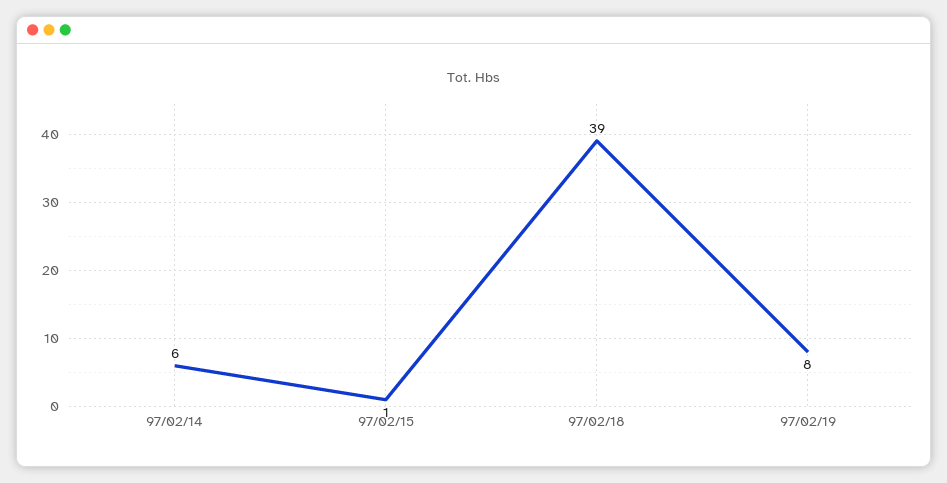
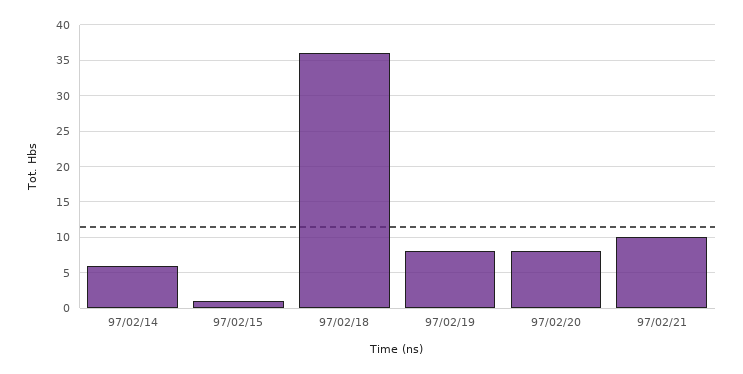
97/02/18: 39 -> 36
97/02/20: none -> 8
97/02/21: none -> 10

